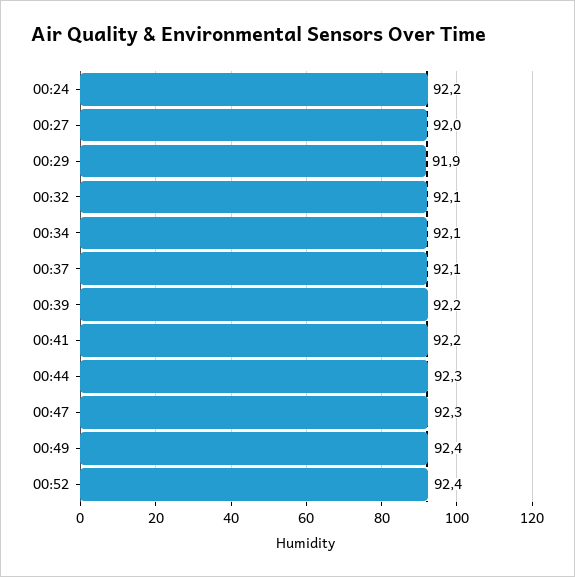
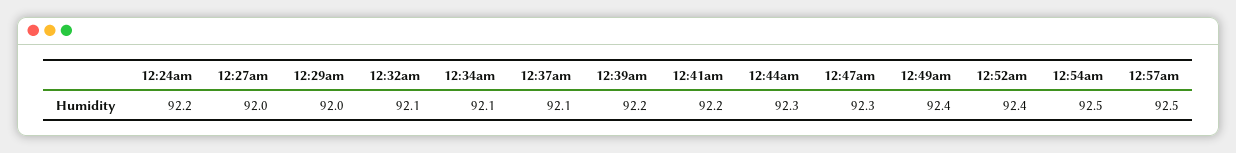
00:29: 91.9 -> 92
12:54am: none -> 92.5
12:57am: none -> 92.5

